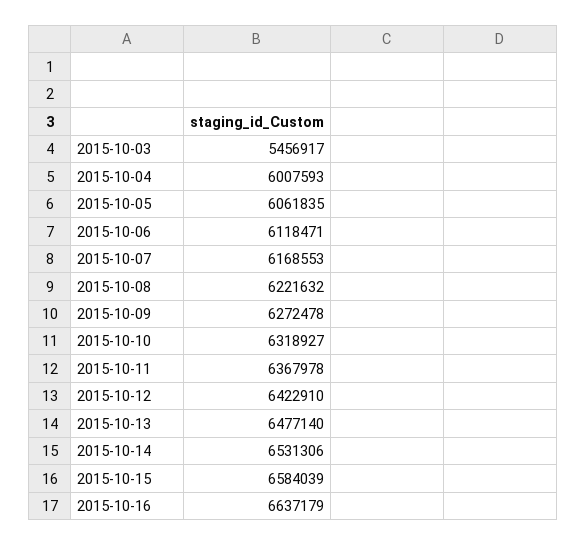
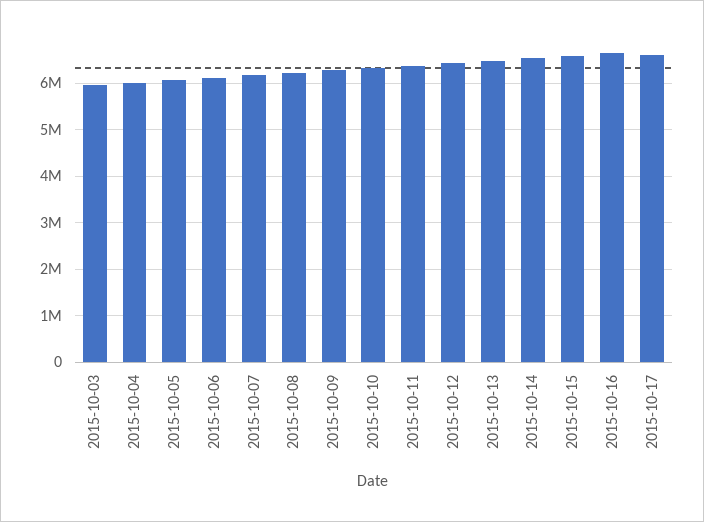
2015-10-03: 5456917 -> 6000000
2015-10-17: none -> 6600000

